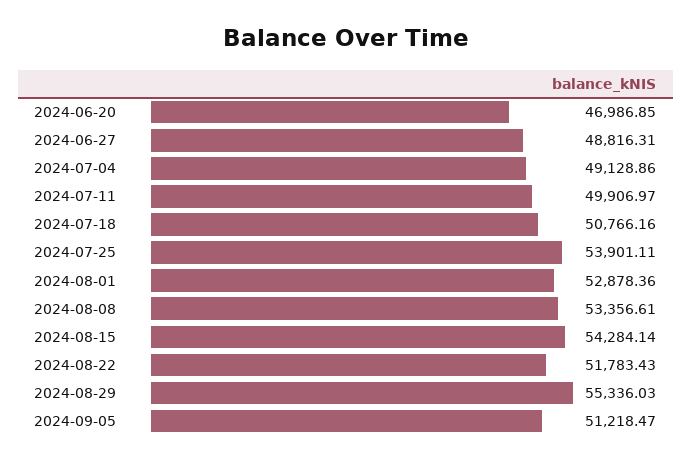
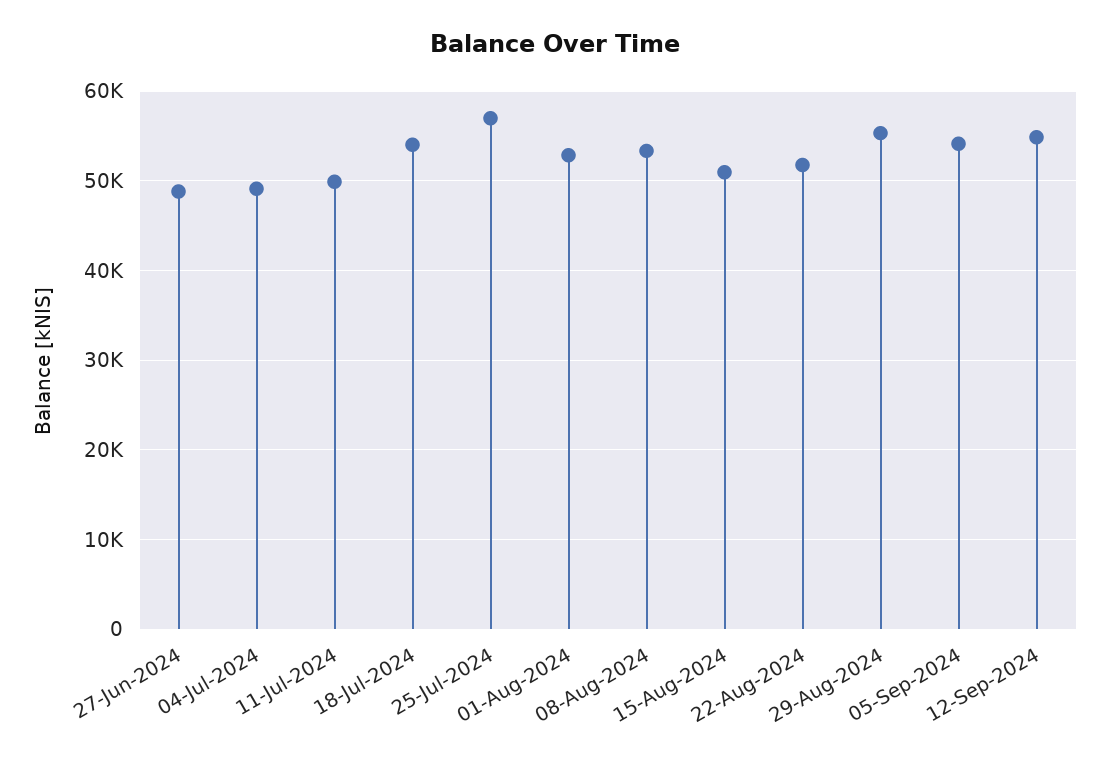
2024-06-20: 46986.85 -> none
2024-07-18: 50766.16 -> 54000
2024-07-25: 53901.11 -> 57000
2024-08-15: 54284.14 -> 51000
2024-09-05: 51218.47 -> 54000
12-Sep-2024: none -> 55000

